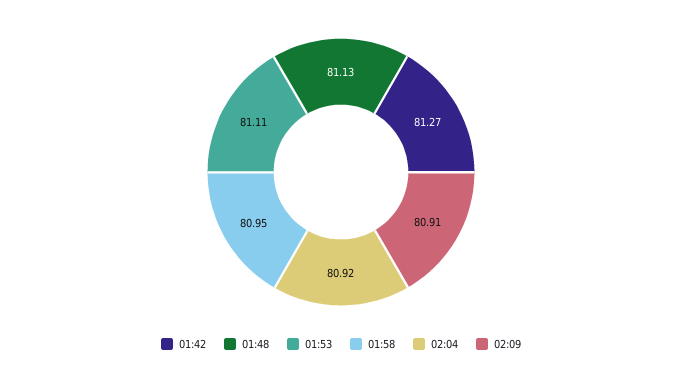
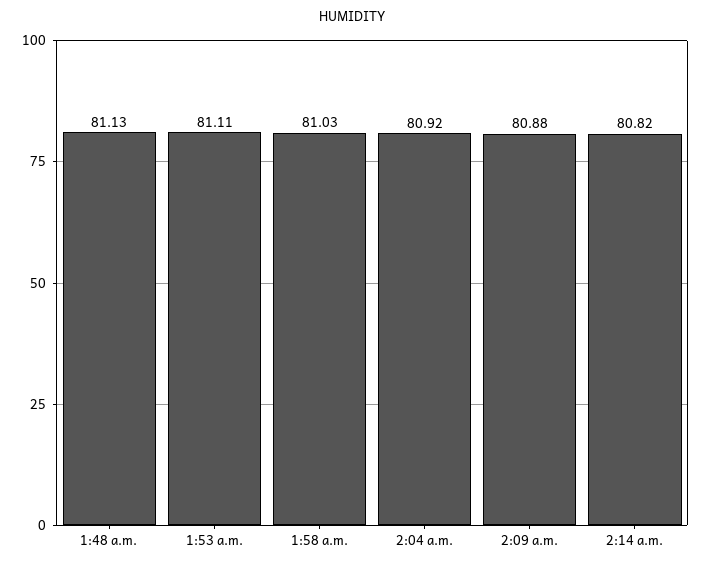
01:42: 81.27 -> none
01:58: 80.95 -> 81.03
02:09: 80.91 -> 80.88
2:14 a.m.: none -> 80.82

